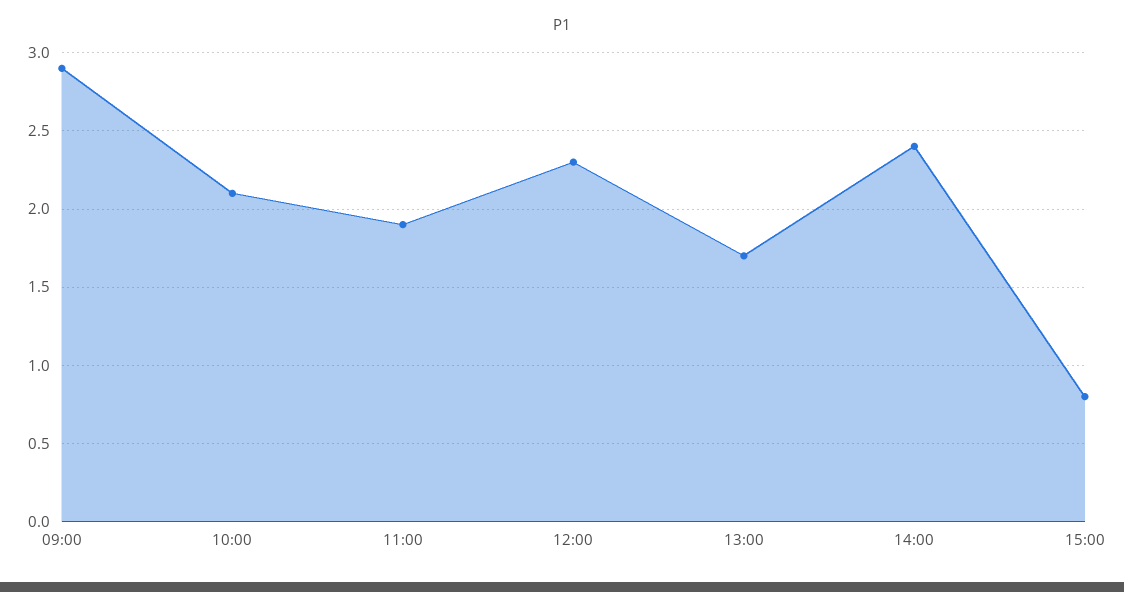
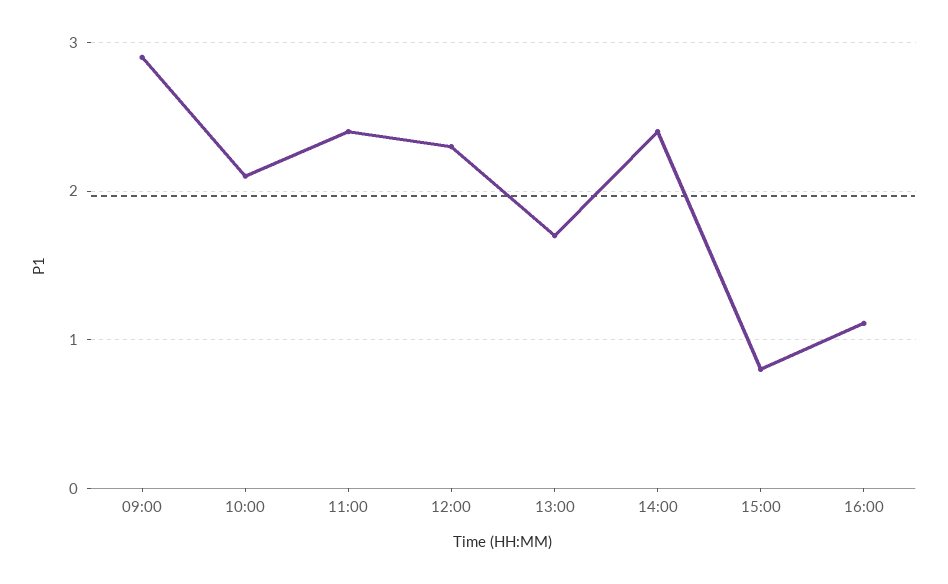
11:00: 1.9 -> 2.4
16:00: none -> 1.1

